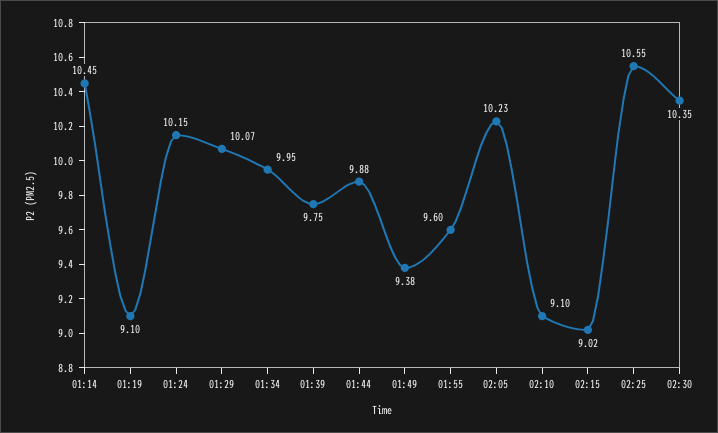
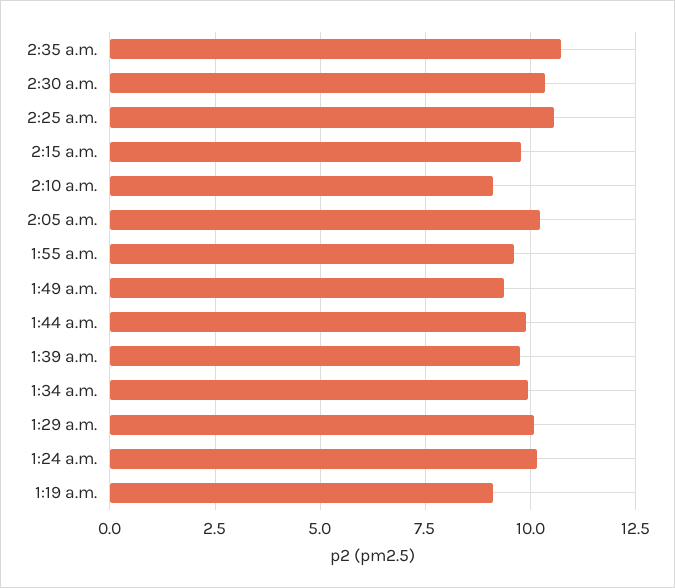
01:14: 10.45 -> none
02:15: 9.02 -> 9.75
2:35 a.m.: none -> 10.75

